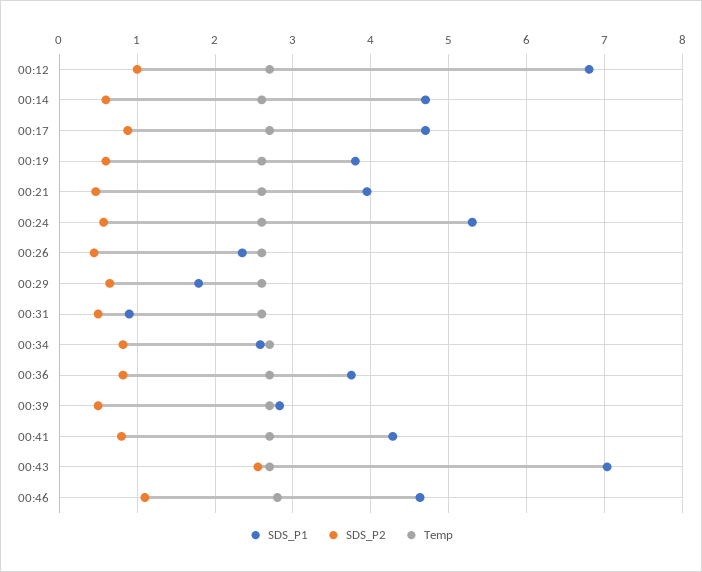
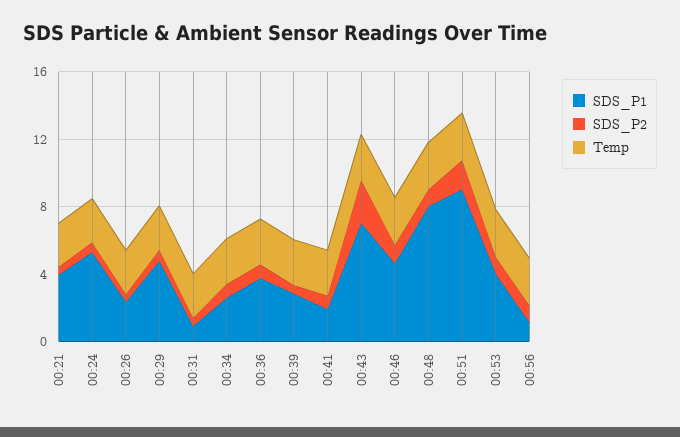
SDS_P1, 00:12: 6.8 -> none
SDS_P2, 00:12: 1 -> none
Temp, 00:12: 2.7 -> none
SDS_P1, 00:14: 4.7 -> none
SDS_P2, 00:14: 0.6 -> none
Temp, 00:14: 2.6 -> none
SDS_P1, 00:17: 4.7 -> none
SDS_P2, 00:17: 0.9 -> none
Temp, 00:17: 2.7 -> none
SDS_P1, 00:19: 3.8 -> none
SDS_P2, 00:19: 0.6 -> none
Temp, 00:19: 2.6 -> none
SDS_P1, 00:29: 1.8 -> 5
SDS_P1, 00:41: 4.3 -> 2
SDS_P1, 00:48: none -> 8
SDS_P2, 00:48: none -> 1
Temp, 00:48: none -> 3
SDS_P1, 00:51: none -> 9
SDS_P2, 00:51: none -> 2
Temp, 00:51: none -> 3
SDS_P1, 00:53: none -> 4
SDS_P2, 00:53: none -> 1
Temp, 00:53: none -> 3
SDS_P1, 00:56: none -> 1
SDS_P2, 00:56: none -> 1
Temp, 00:56: none -> 3

